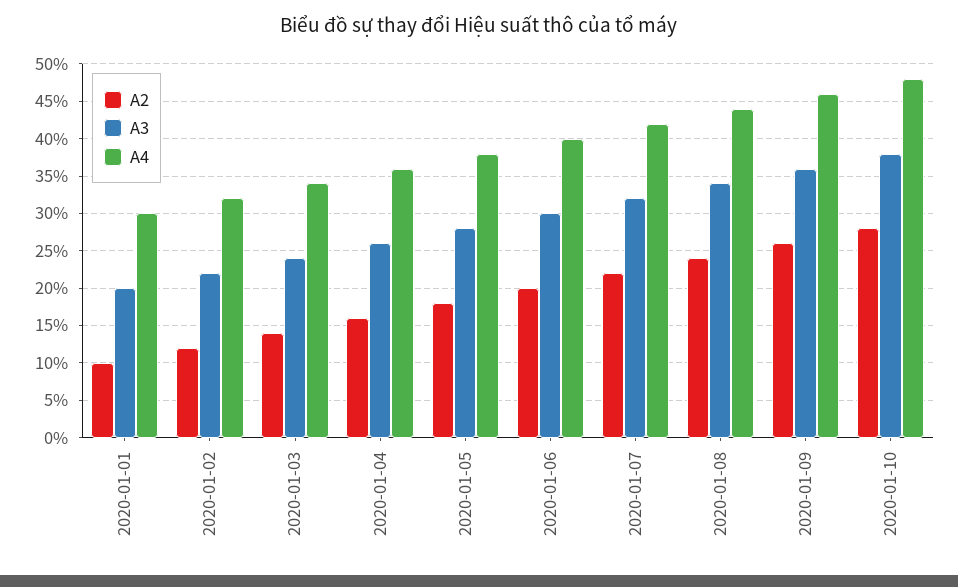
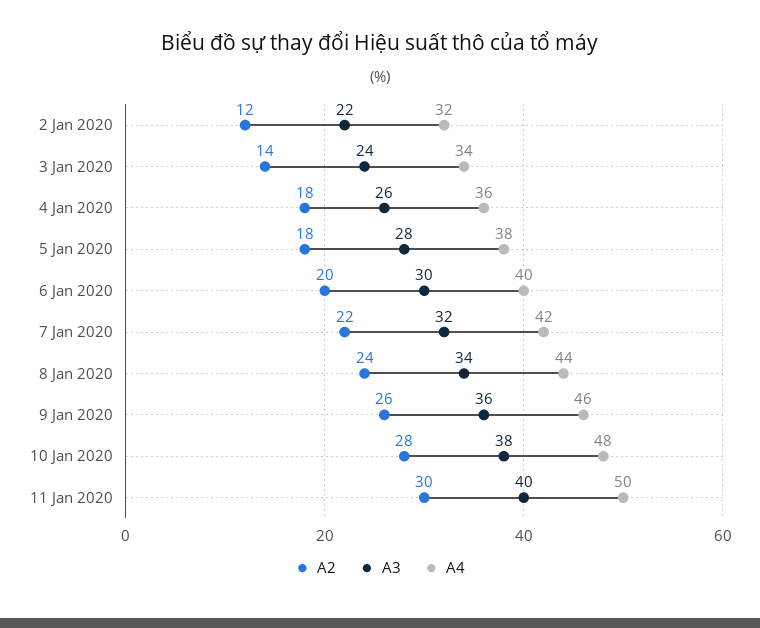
A2, 2020-01-01: 10 -> none
A3, 2020-01-01: 20 -> none
A4, 2020-01-01: 30 -> none
A2, 2020-01-04: 16 -> 18
A2, 11 Jan 2020: none -> 30
A3, 11 Jan 2020: none -> 40
A4, 11 Jan 2020: none -> 50

